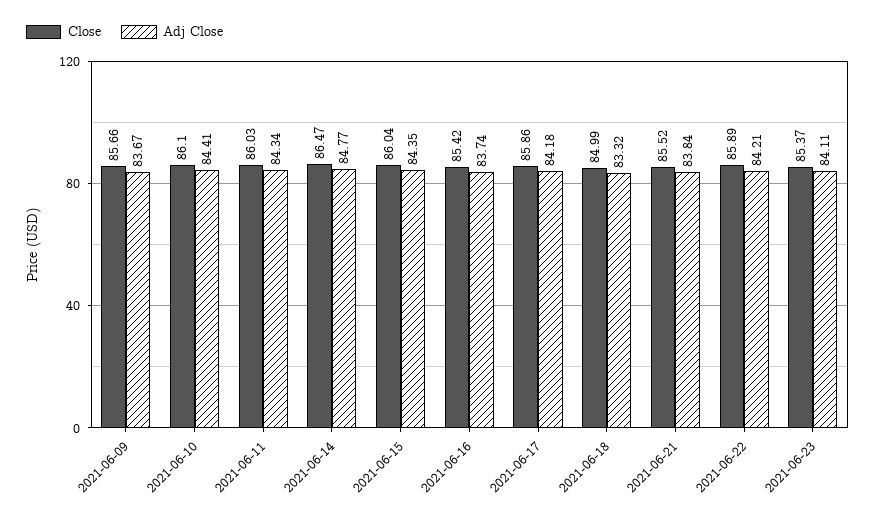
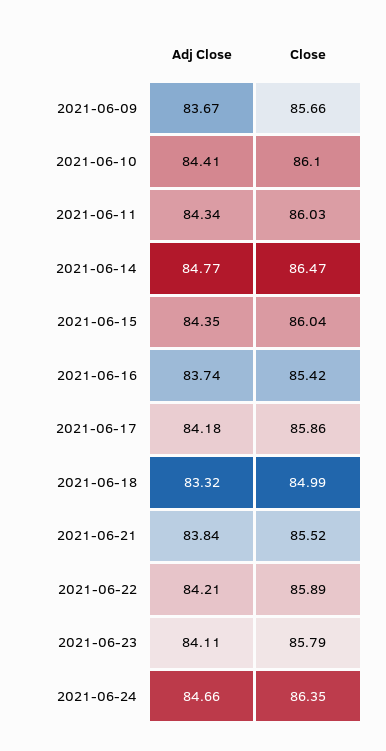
Close, 2021-06-23: 85.37 -> 85.79
Adj Close, 2021-06-24: none -> 84.66
Close, 2021-06-24: none -> 86.35

